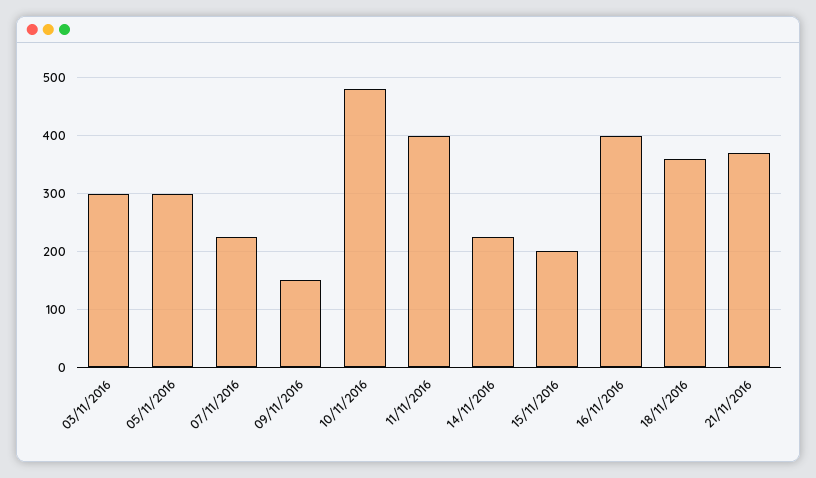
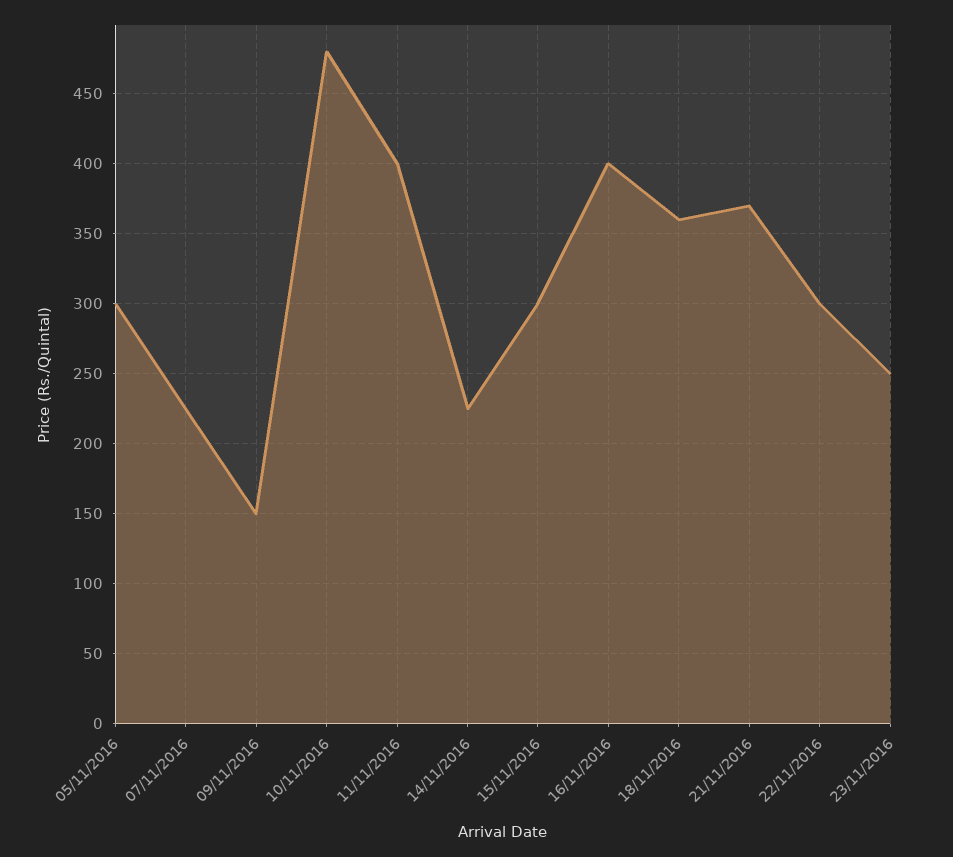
03/11/2016: 300 -> none
15/11/2016: 200 -> 300
22/11/2016: none -> 300
23/11/2016: none -> 250

